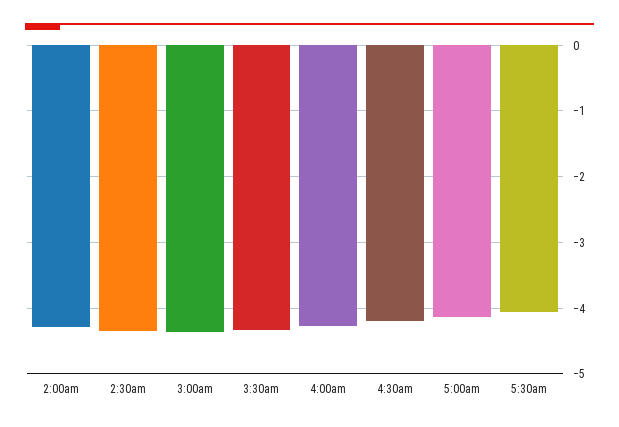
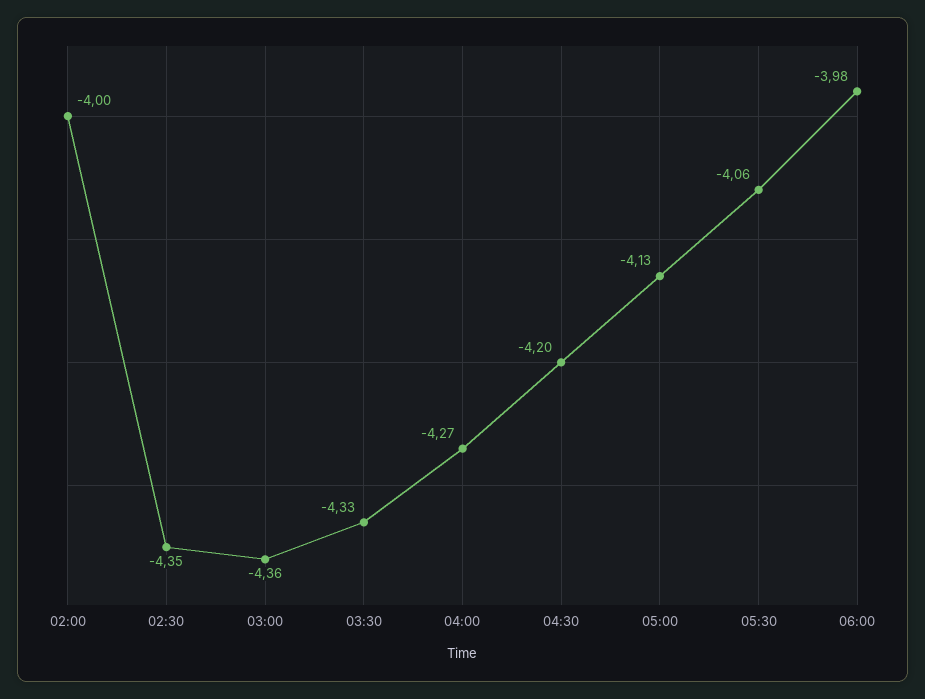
2:00am: -4.3 -> -4
06:00: none -> -3.98

